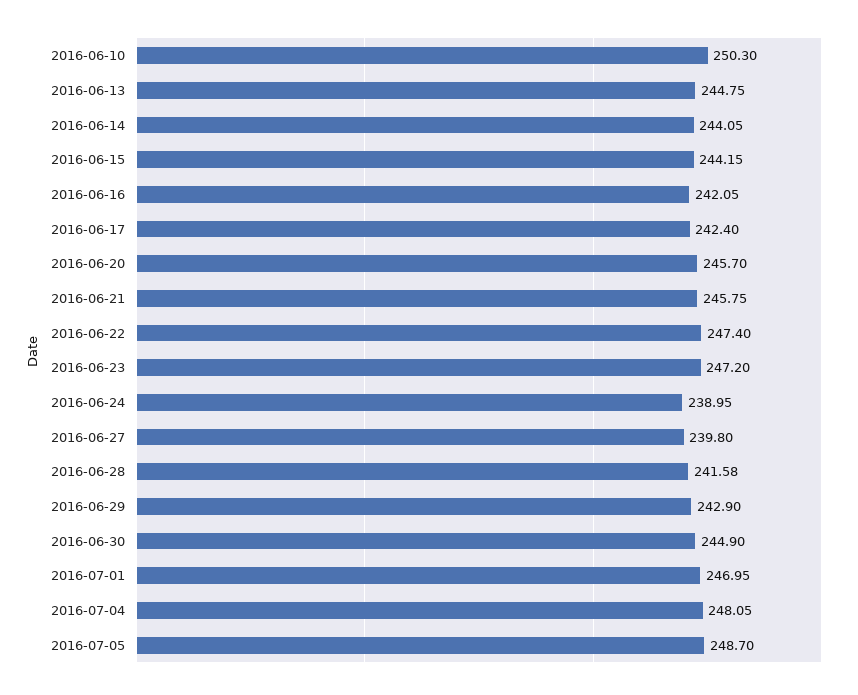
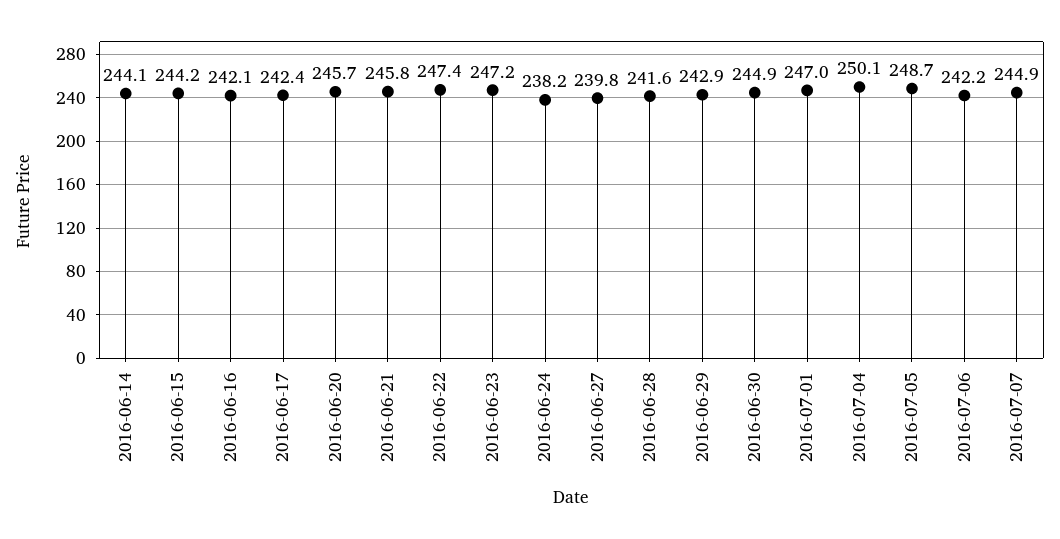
2016-06-10: 250.3 -> none
2016-06-13: 244.75 -> none
2016-06-24: 238.95 -> 238.2
2016-07-04: 248.05 -> 250.1
2016-07-06: none -> 242.2
2016-07-07: none -> 244.9

